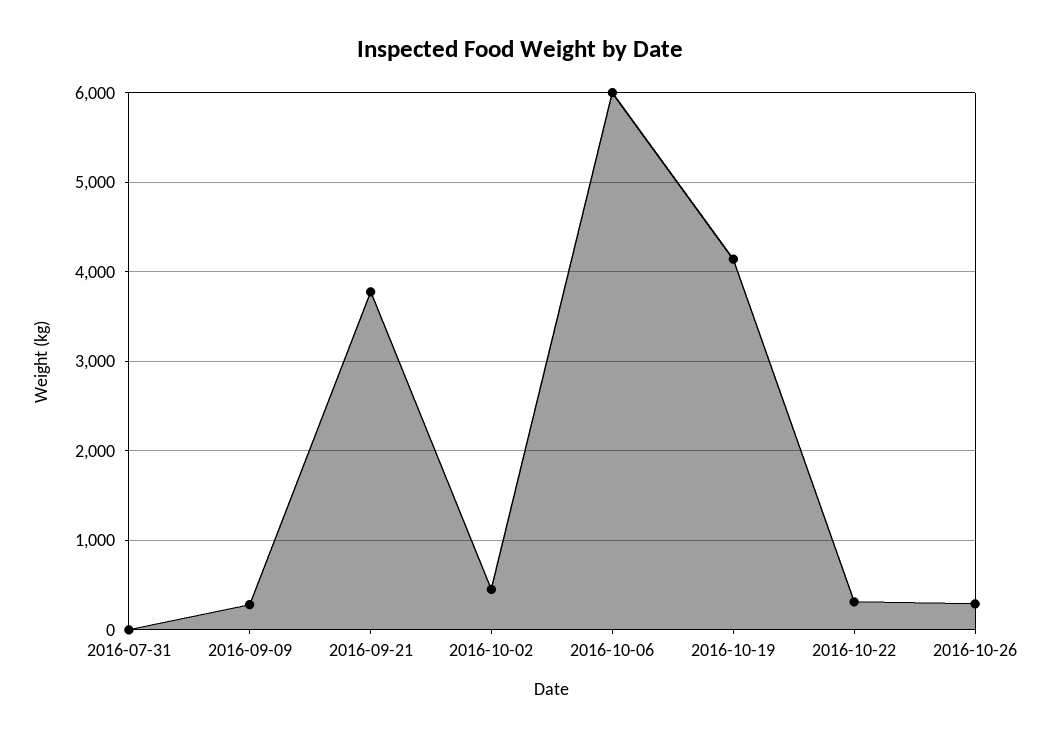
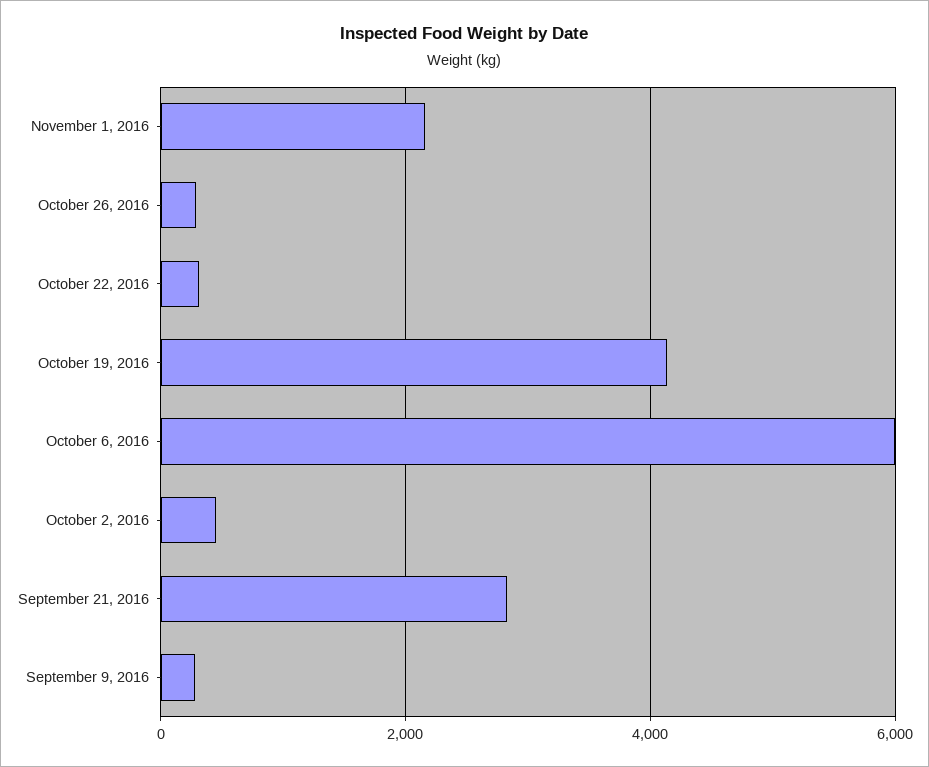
2016-07-31: 0 -> none
2016-09-21: 3800 -> 2800
November 1, 2016: none -> 2200

